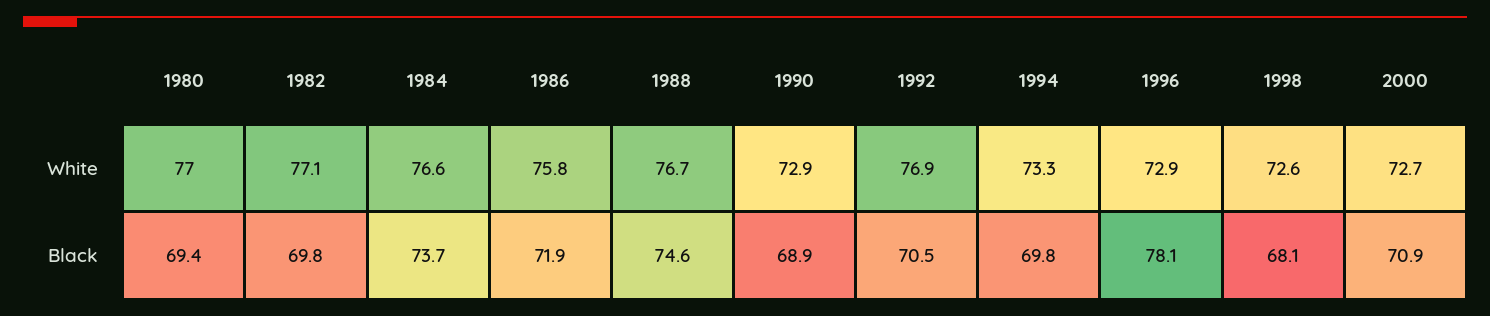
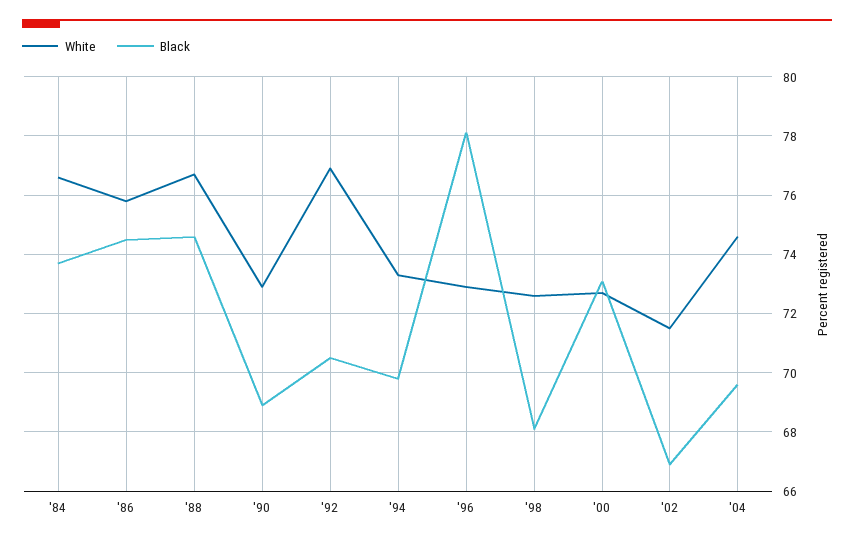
White, 1980: 77 -> none
White, 1982: 77.1 -> none
Black, 1980: 69.4 -> none
Black, 1982: 69.8 -> none
Black, 1986: 71.9 -> 74.5
Black, 2000: 70.9 -> 73
White, '02: none -> 71.5
Black, '02: none -> 67
White, '04: none -> 74.5
Black, '04: none -> 69.5

